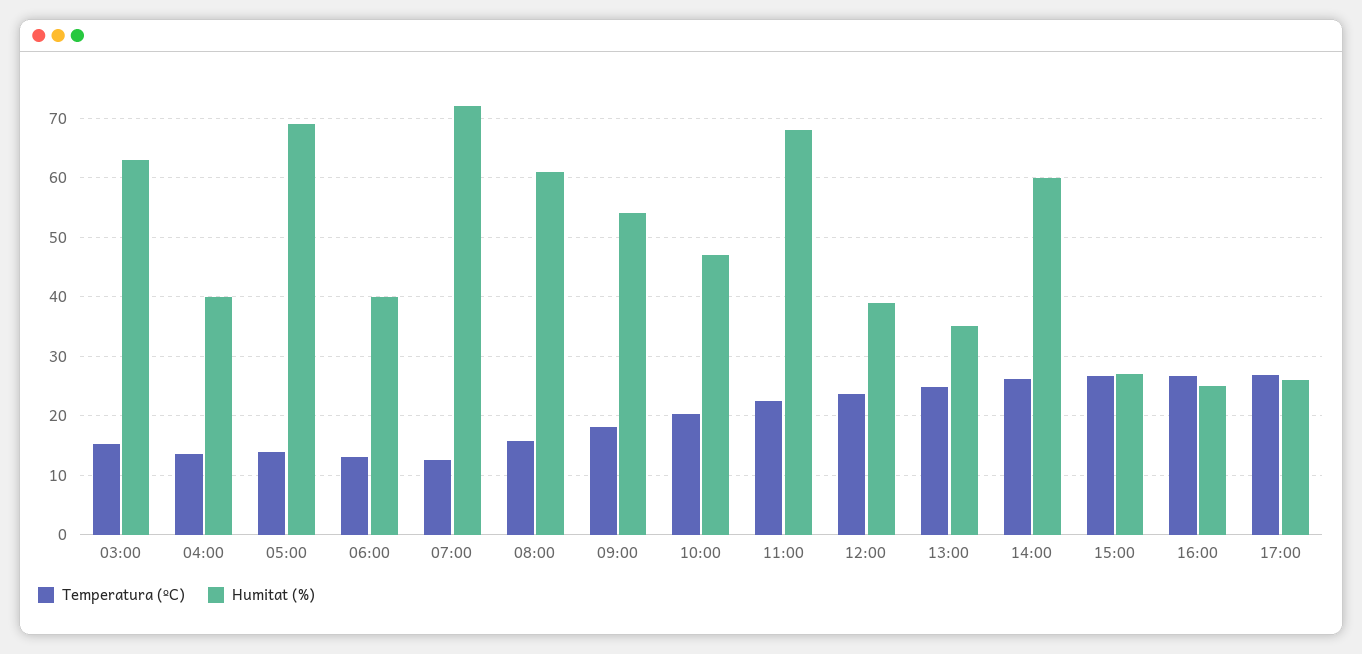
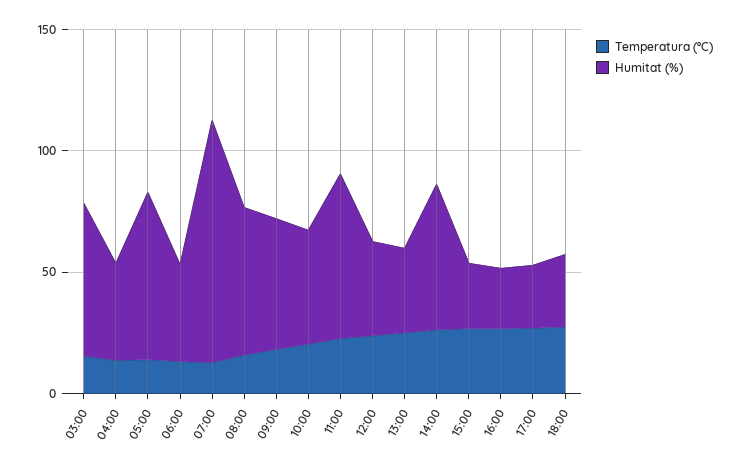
Humitat (%), 07:00: 72 -> 100
Temperatura (ºC), 18:00: none -> 30
Humitat (%), 18:00: none -> 30

